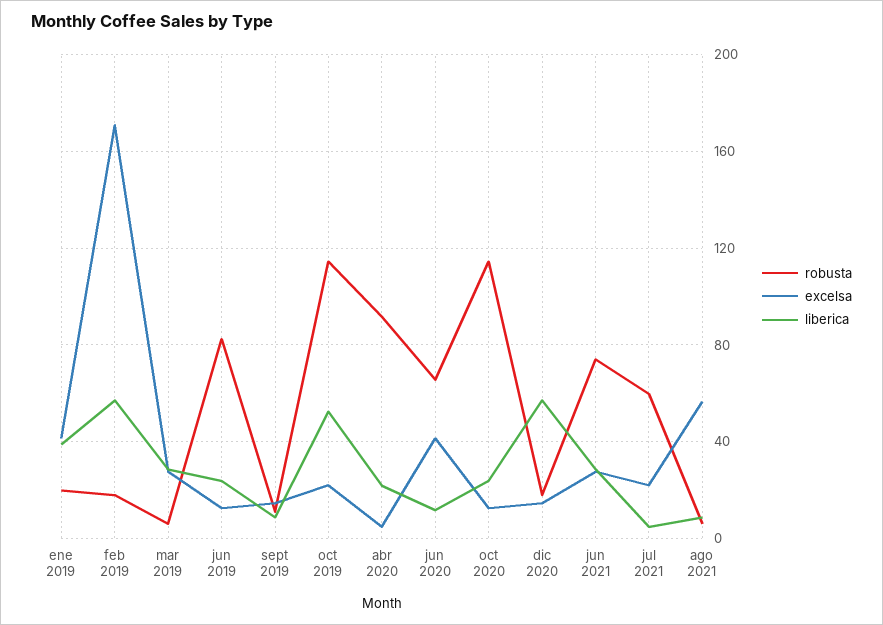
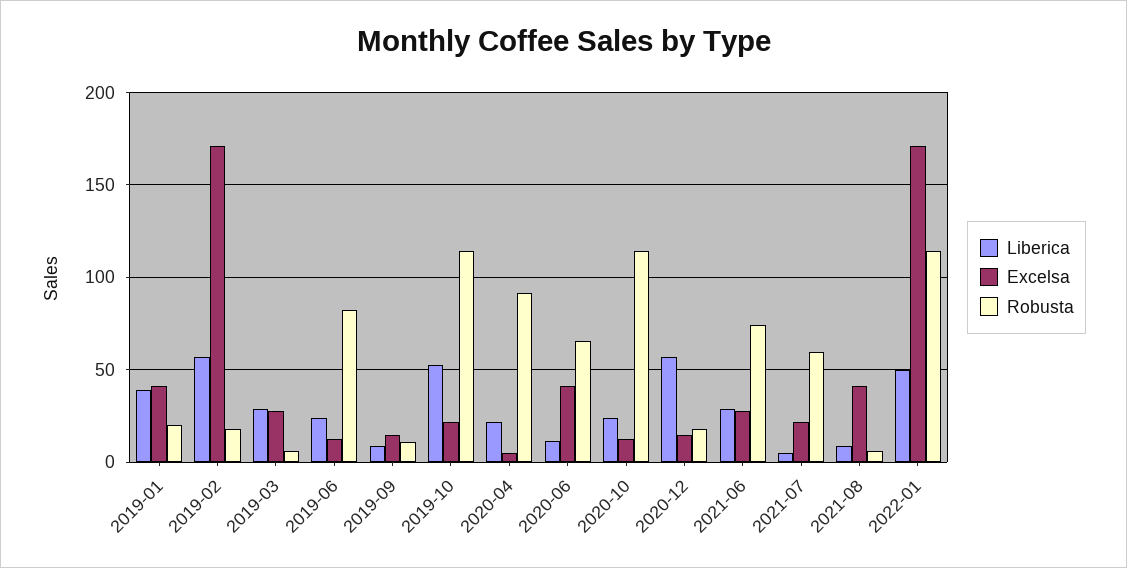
excelsa, ago 2021: 55 -> 40
liberica, 2022-01: none -> 50
excelsa, 2022-01: none -> 170
robusta, 2022-01: none -> 115

